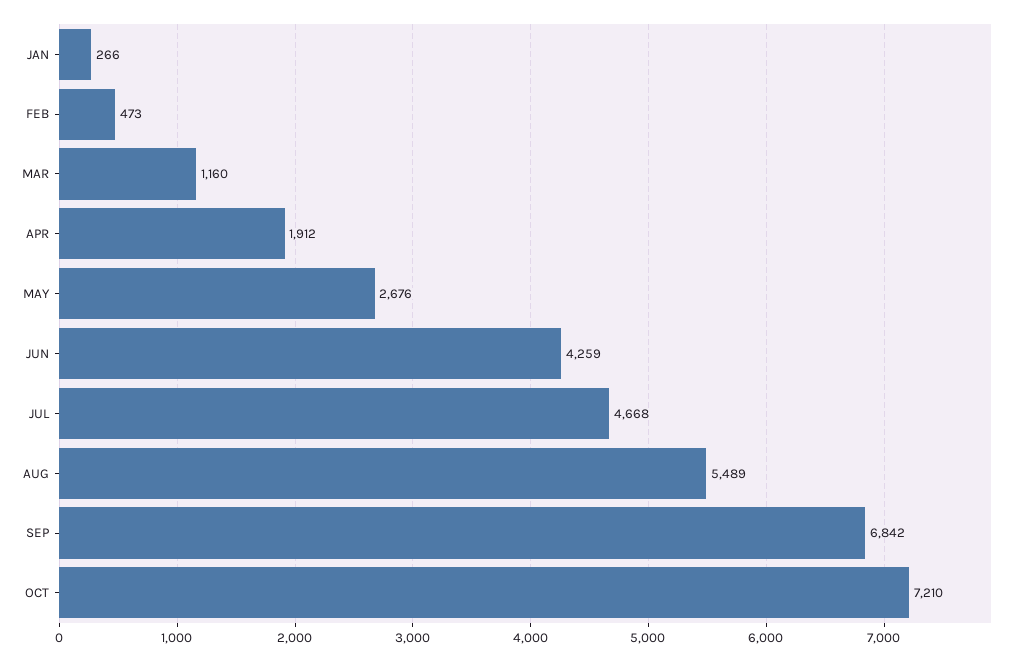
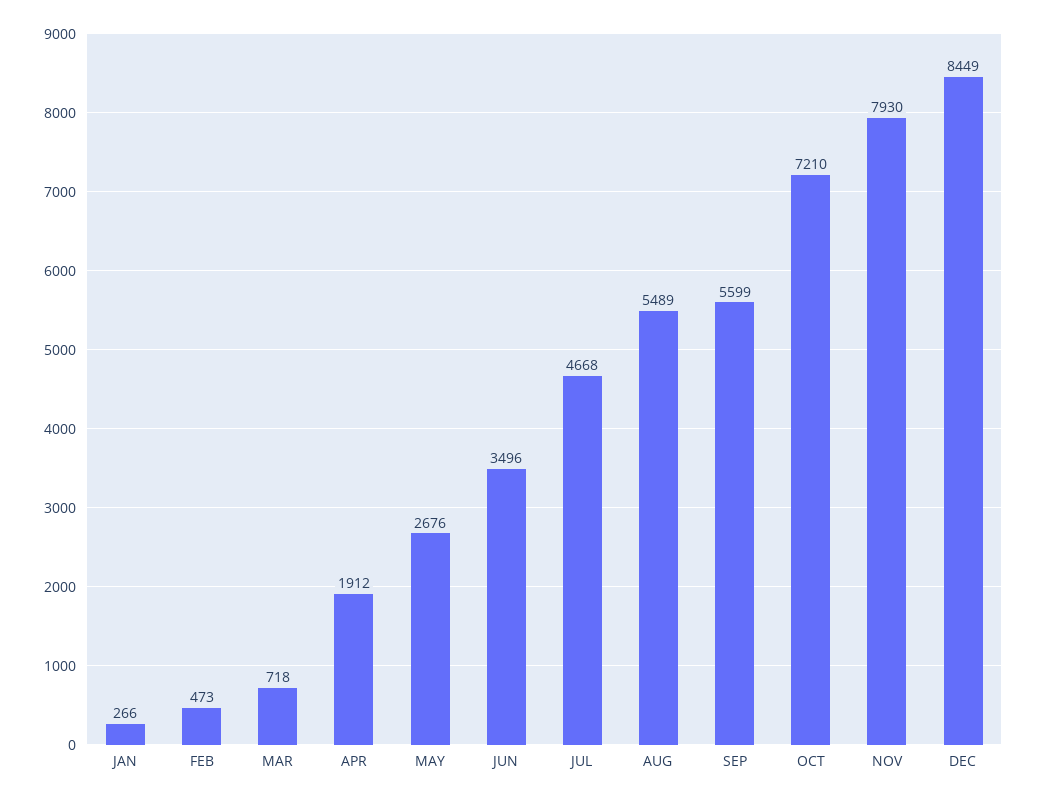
MAR: 1160 -> 718
JUN: 4259 -> 3496
SEP: 6842 -> 5599
NOV: none -> 7930
DEC: none -> 8449

